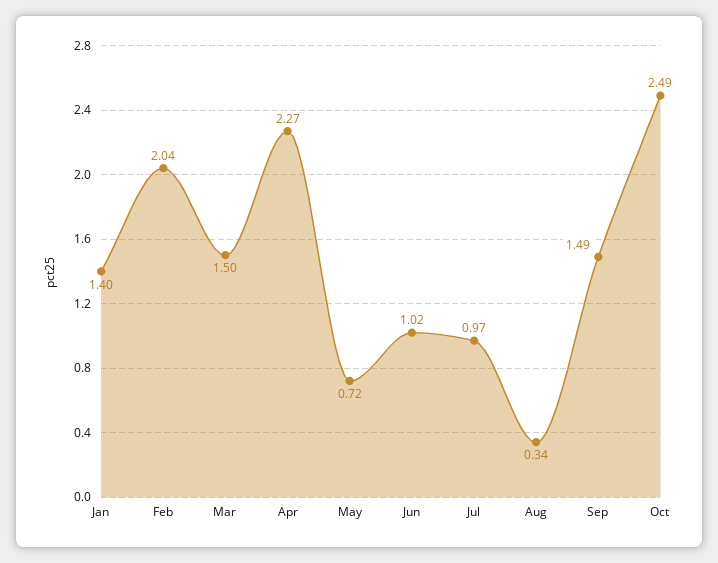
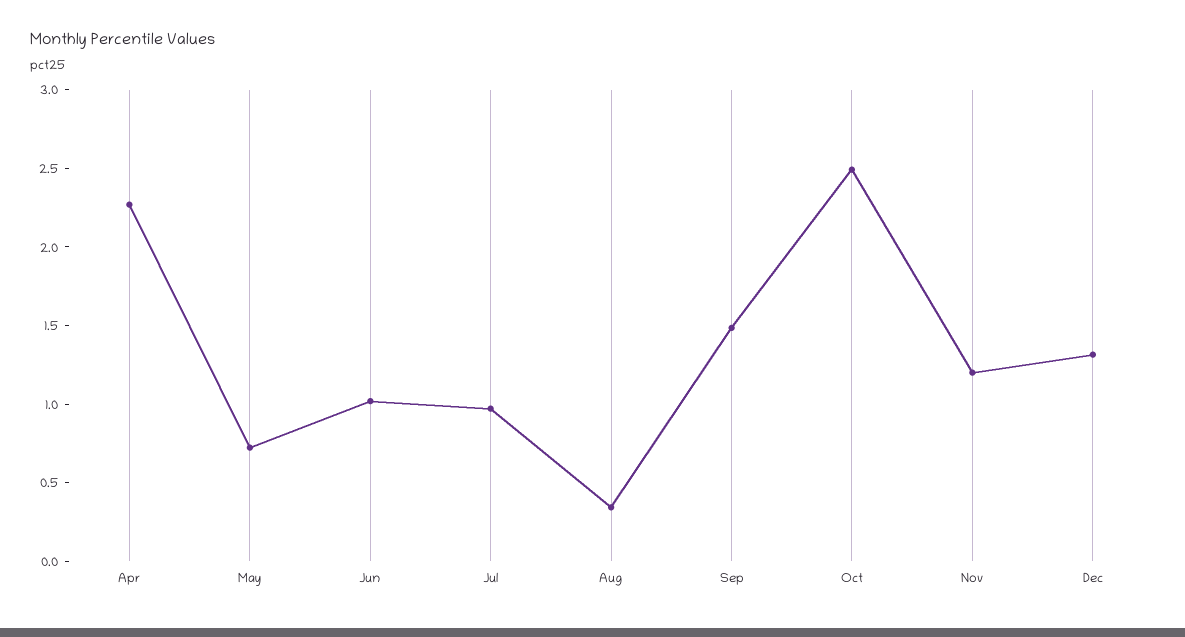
Jan: 1.4 -> none
Feb: 2.04 -> none
Mar: 1.5 -> none
Nov: none -> 1.2
Dec: none -> 1.3

